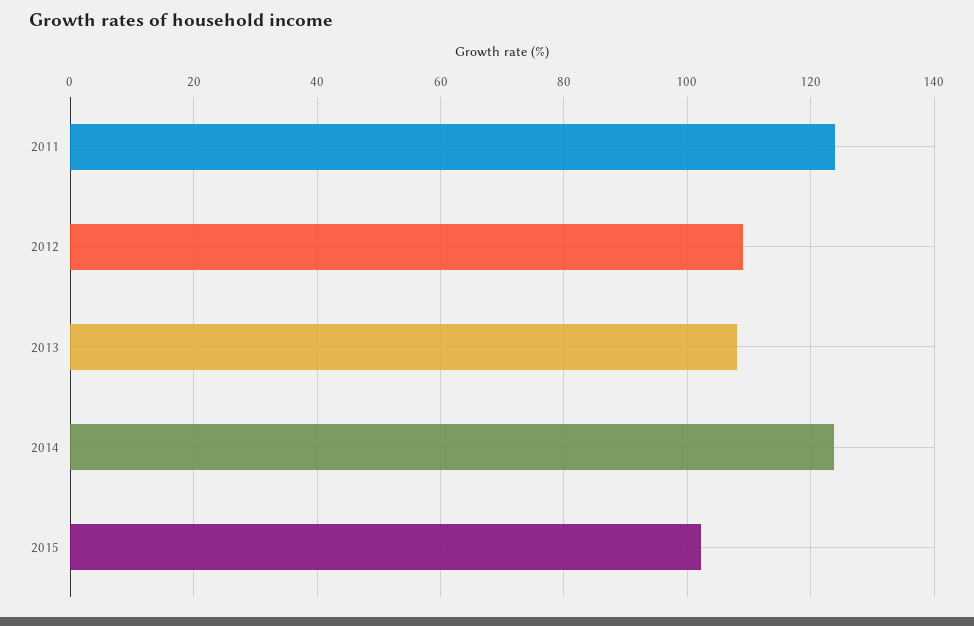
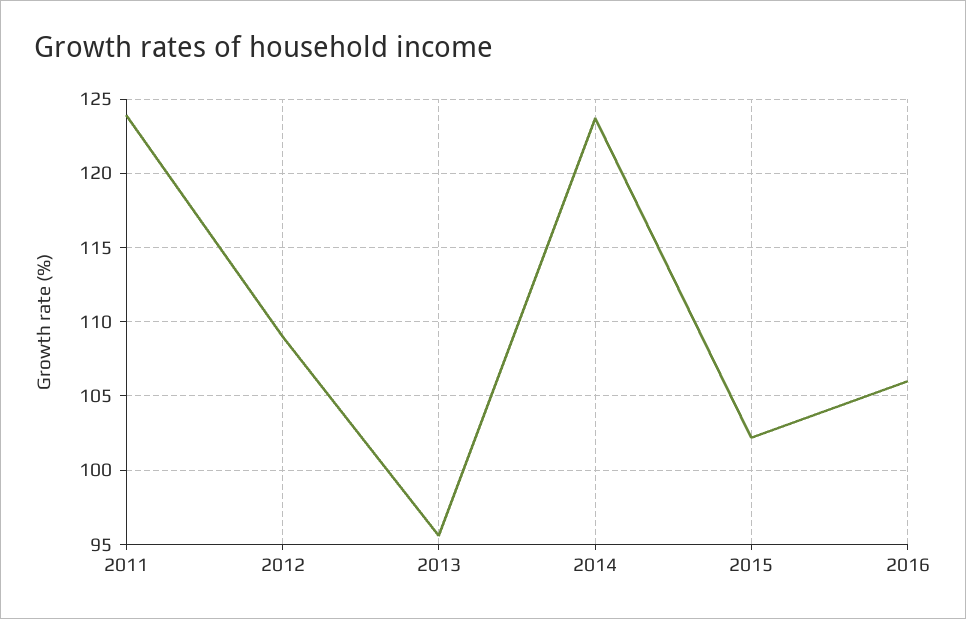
2013: 108 -> 95.5
2016: none -> 106

